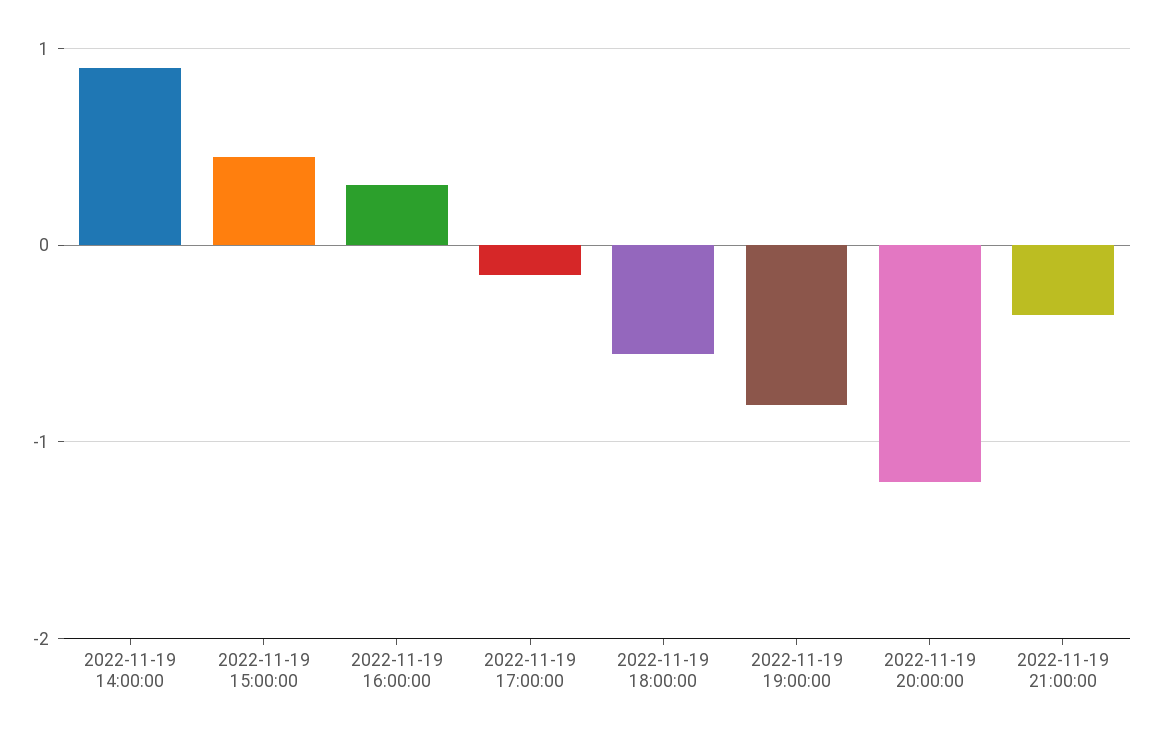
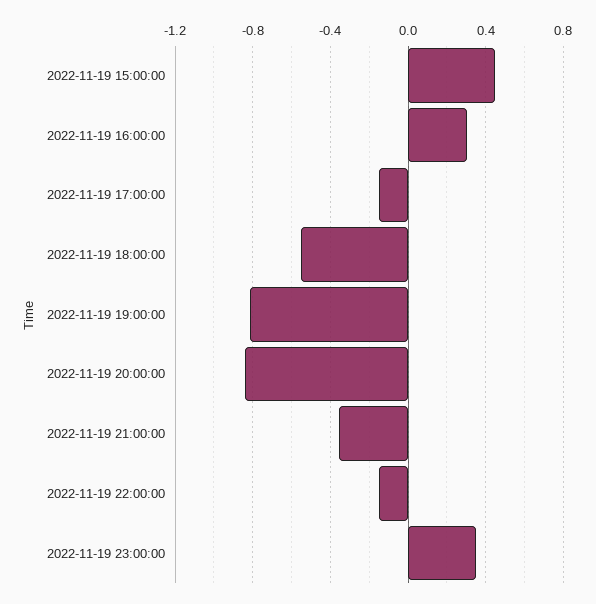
2022-11-19 14:00:00: 0.9 -> none
2022-11-19 20:00:00: -1.2 -> -0.85
2022-11-19 22:00:00: none -> -0.15
2022-11-19 23:00:00: none -> 0.35

